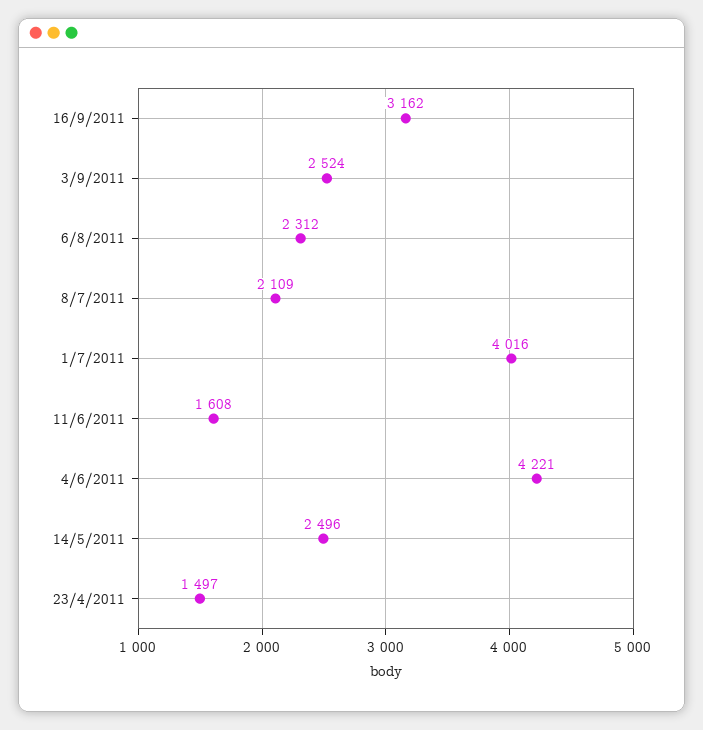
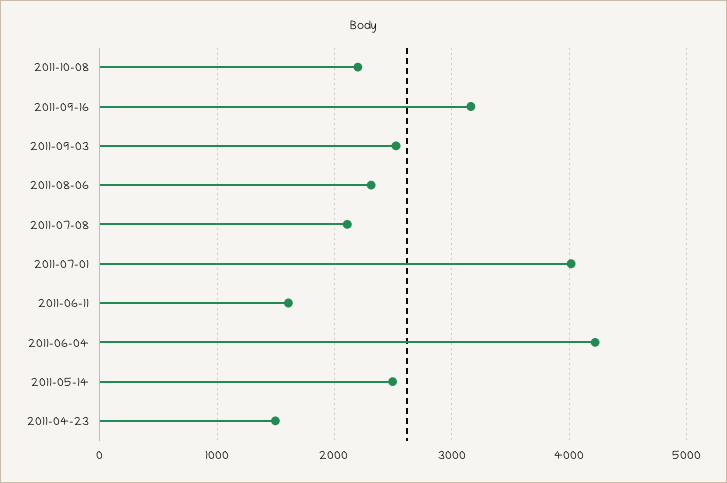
2011-10-08: none -> 2200

